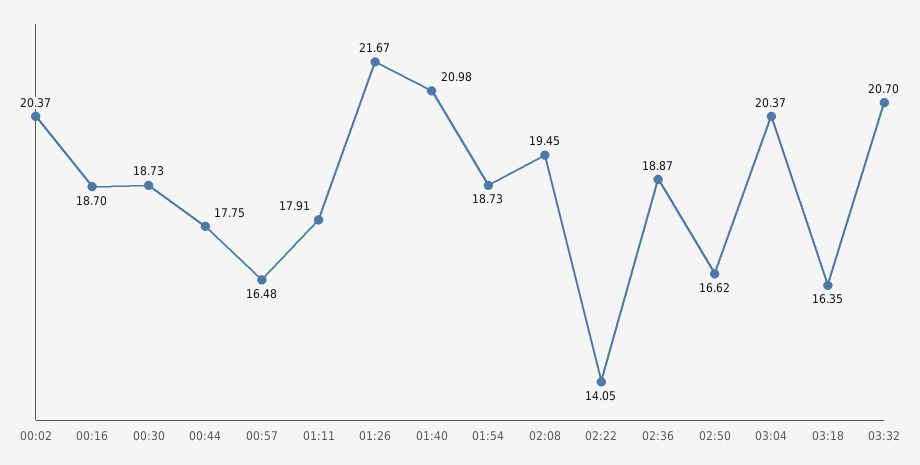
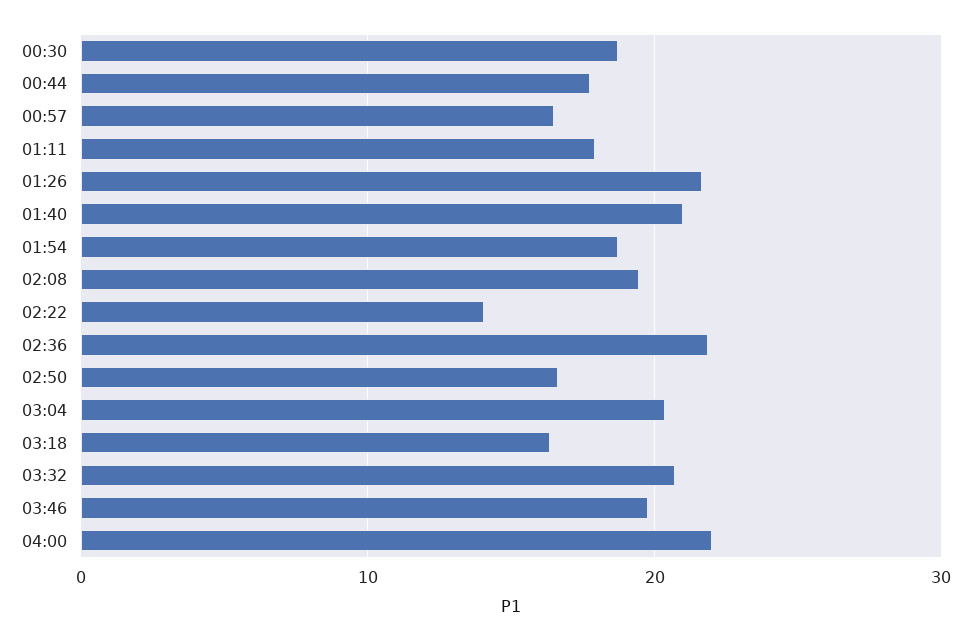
00:02: 20.37 -> none
00:16: 18.7 -> none
02:36: 18.87 -> 22
03:46: none -> 20
04:00: none -> 22

